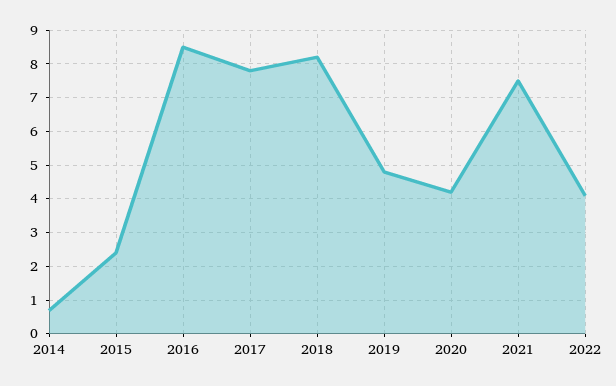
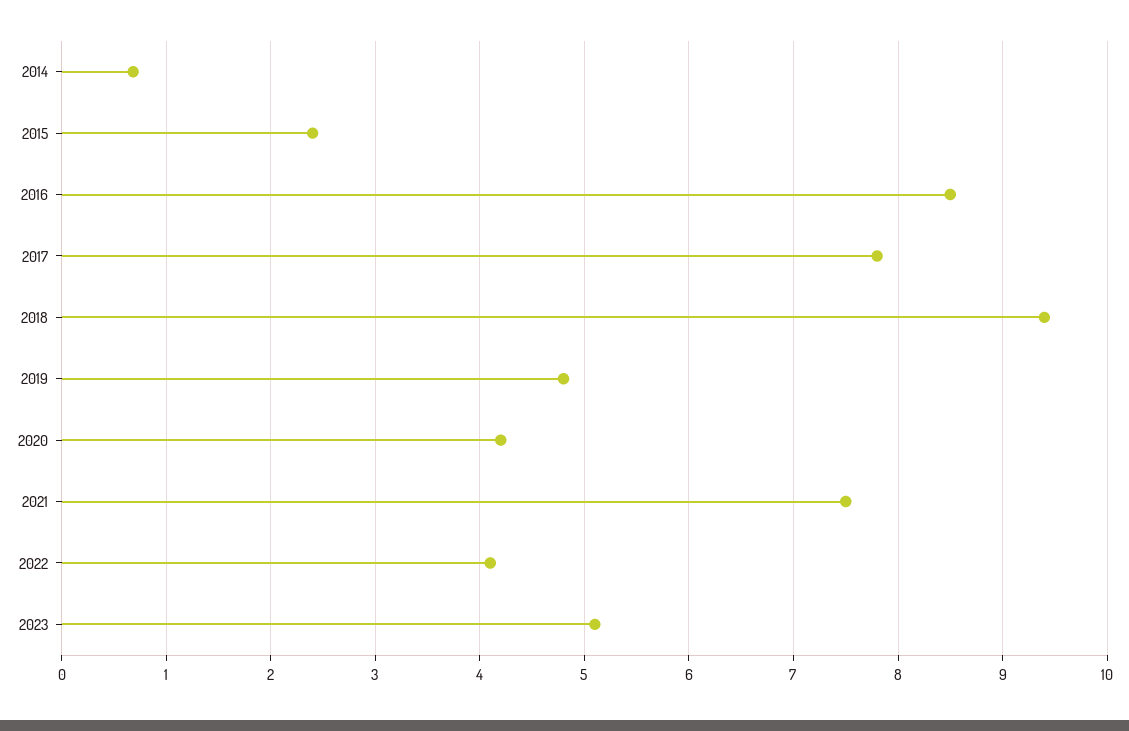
2018: 8.2 -> 9.4
2023: none -> 5.1

